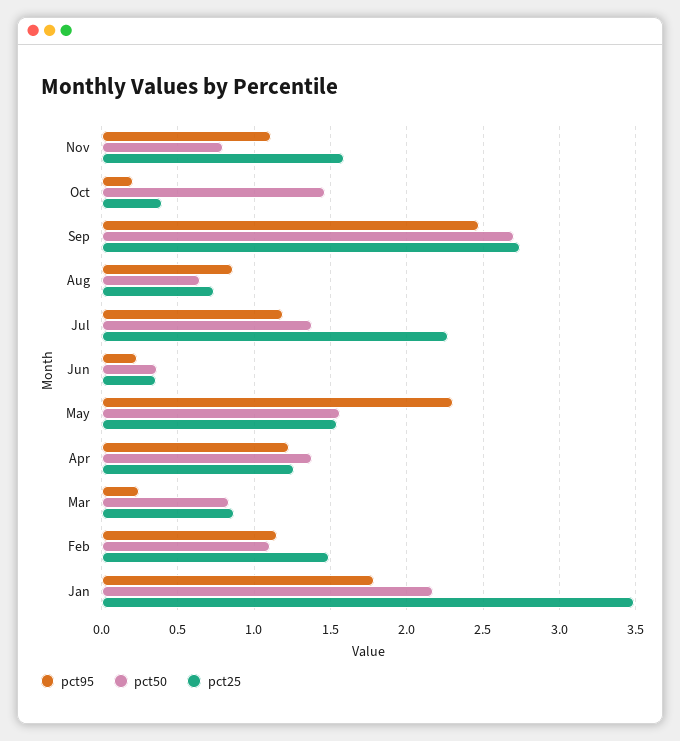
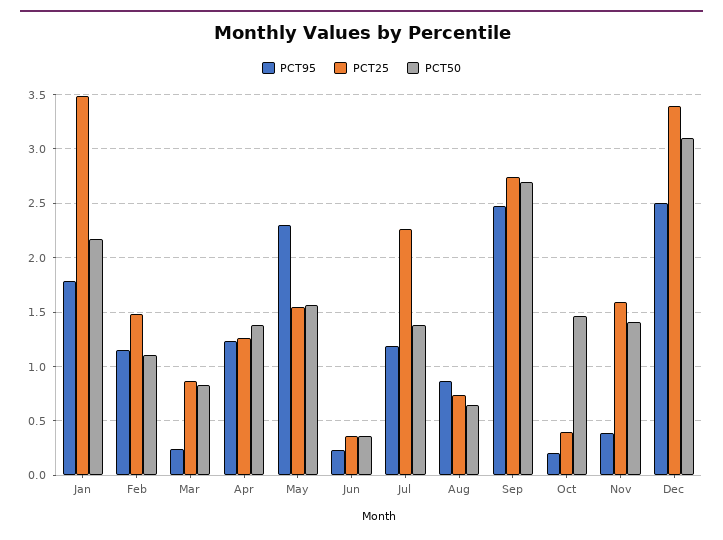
pct95, Nov: 1.1 -> 0.4
pct50, Nov: 0.8 -> 1.4
pct95, Dec: none -> 2.5
pct25, Dec: none -> 3.4
pct50, Dec: none -> 3.1

